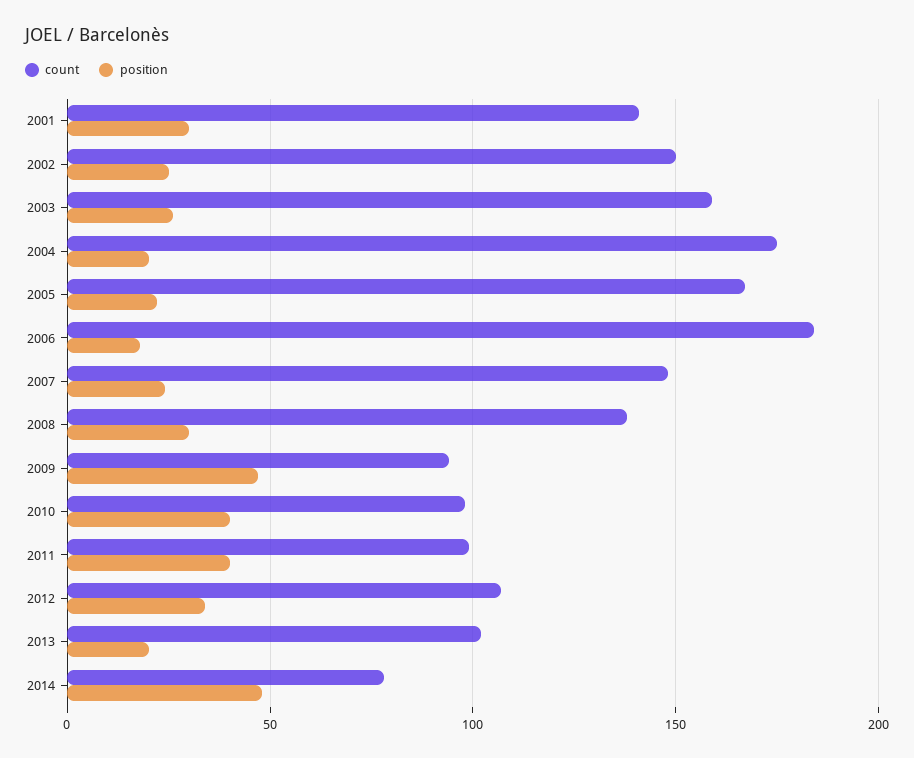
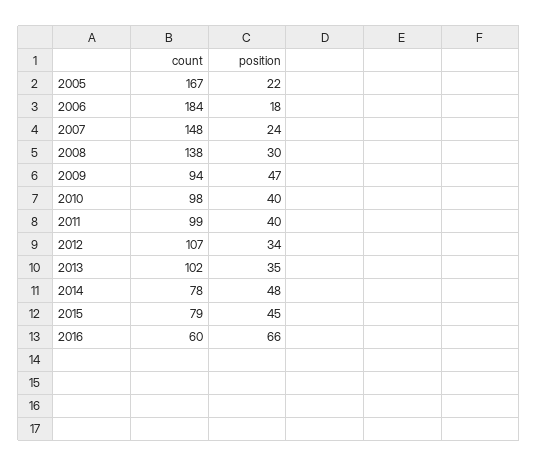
count, 2001: 140 -> none
position, 2001: 30 -> none
count, 2002: 150 -> none
position, 2002: 25 -> none
count, 2003: 160 -> none
position, 2003: 25 -> none
count, 2004: 175 -> none
position, 2004: 20 -> none
position, 2013: 20 -> 35
count, 2015: none -> 79
position, 2015: none -> 45
count, 2016: none -> 60
position, 2016: none -> 66

